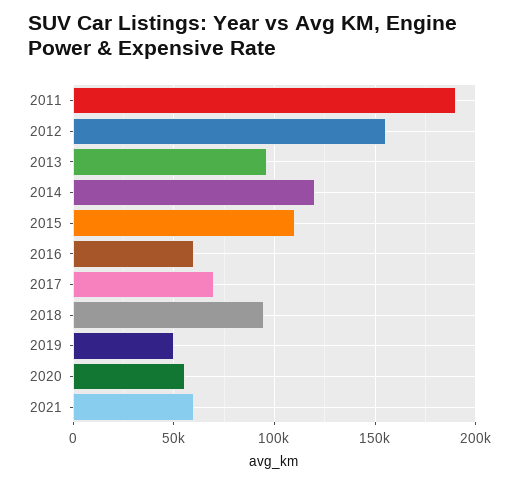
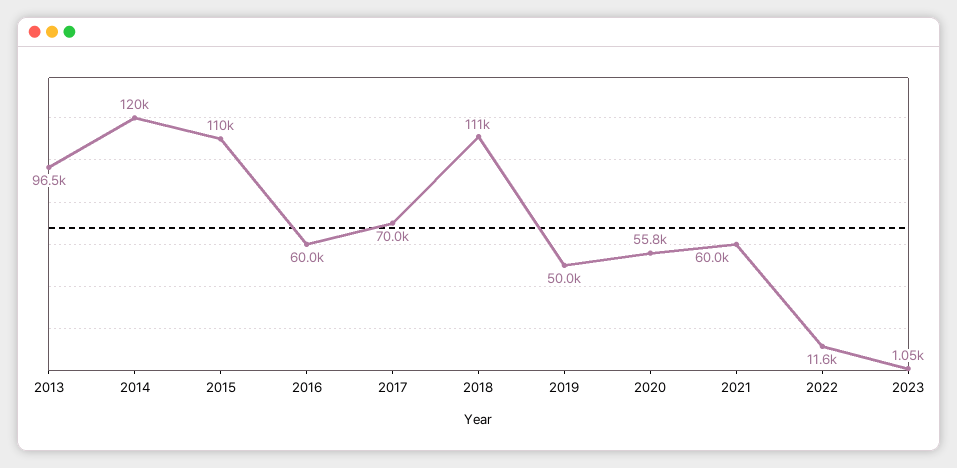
2011: 190000 -> none
2012: 155000 -> none
2018: 95000 -> 111000
2022: none -> 11600
2023: none -> 1050

